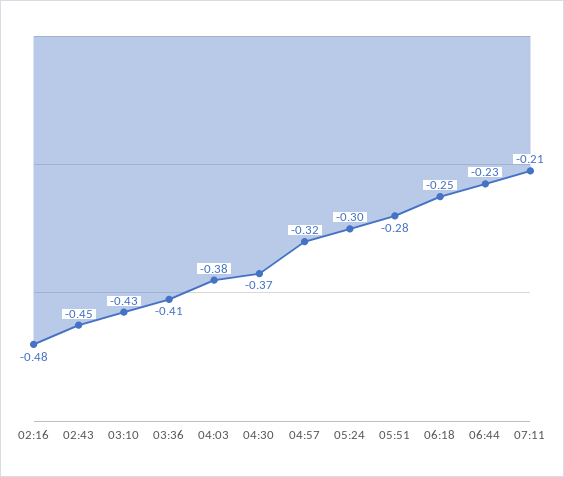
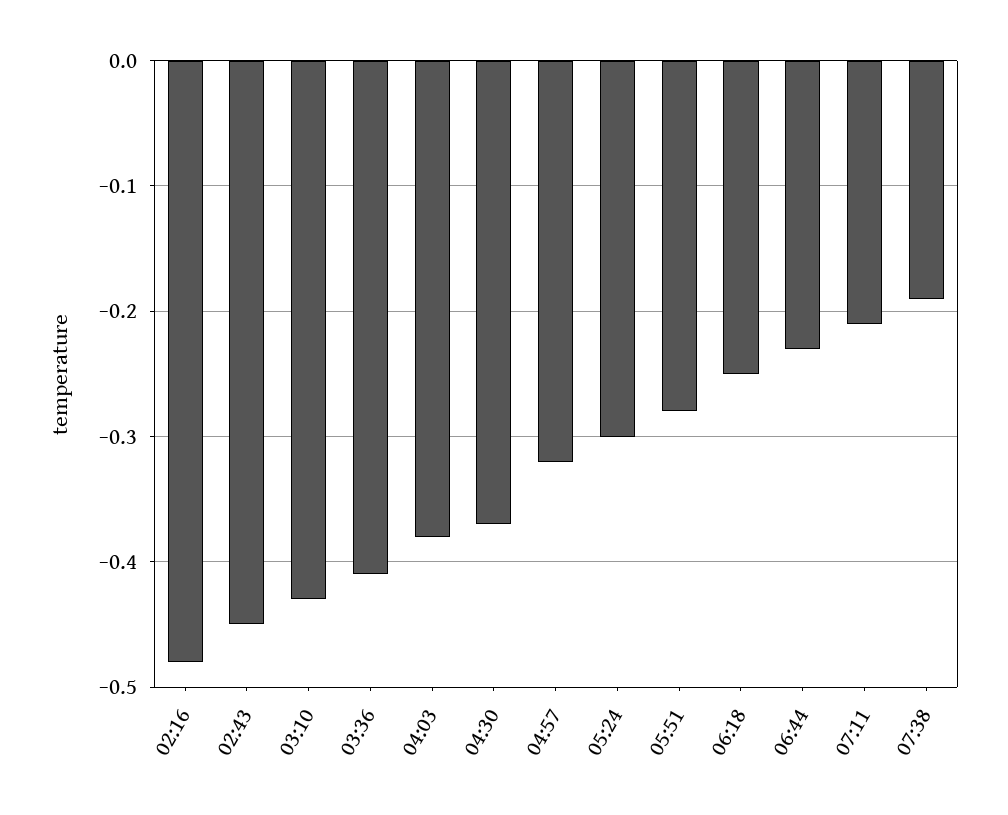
07:38: none -> -0.19

